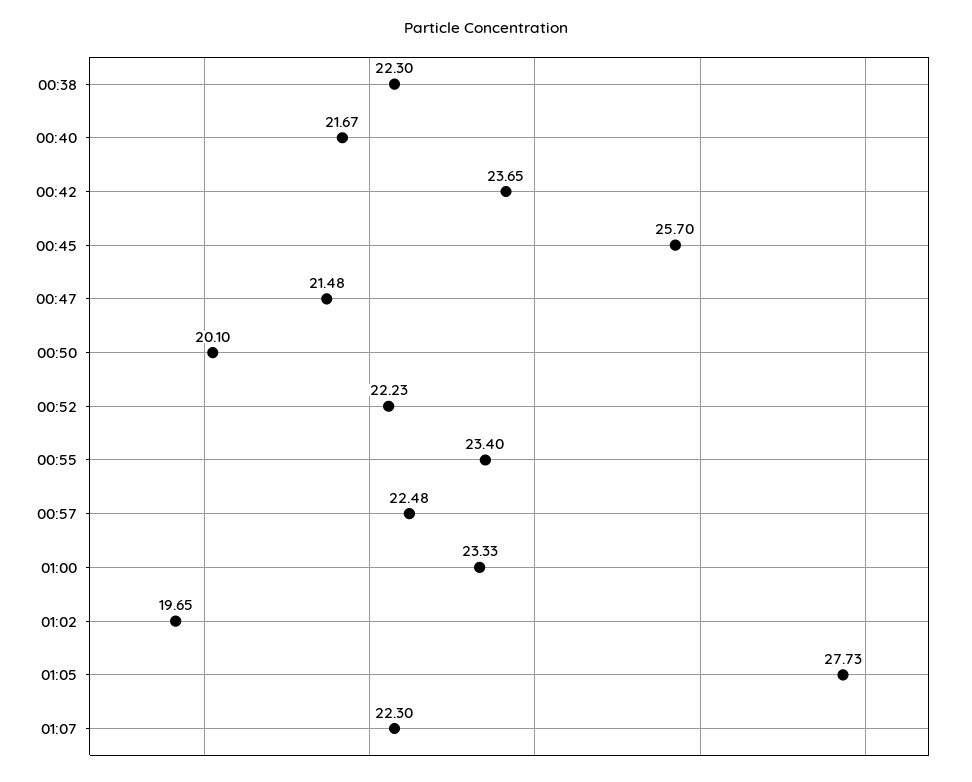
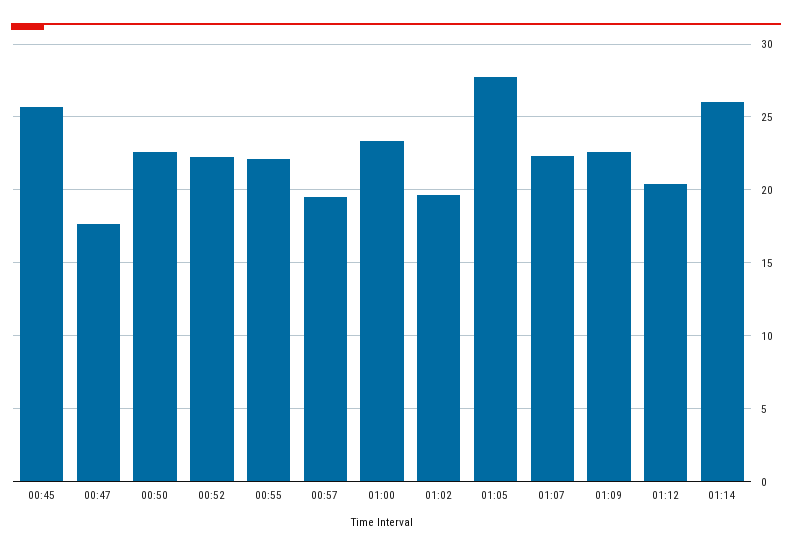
00:38: 22.3 -> none
00:40: 21.67 -> none
00:42: 23.65 -> none
00:47: 21.48 -> 17.5
00:50: 20.1 -> 22.5
00:55: 23.4 -> 22
00:57: 22.48 -> 19.5
01:09: none -> 22.5
01:12: none -> 20.5
01:14: none -> 26

